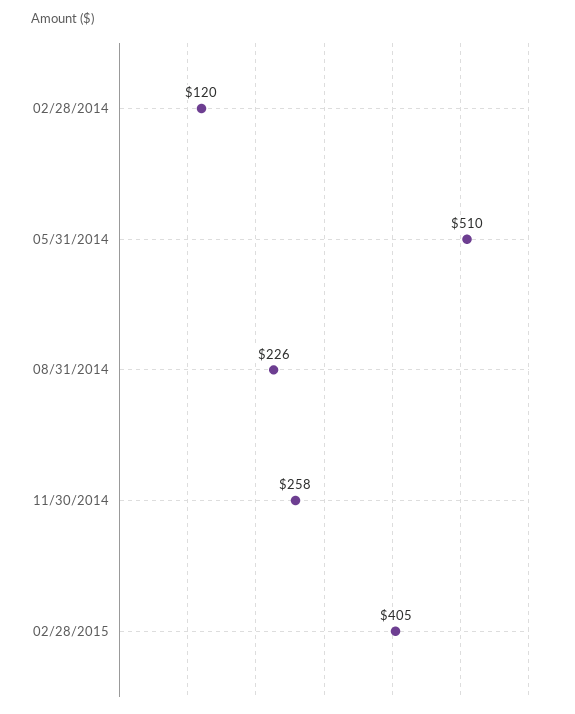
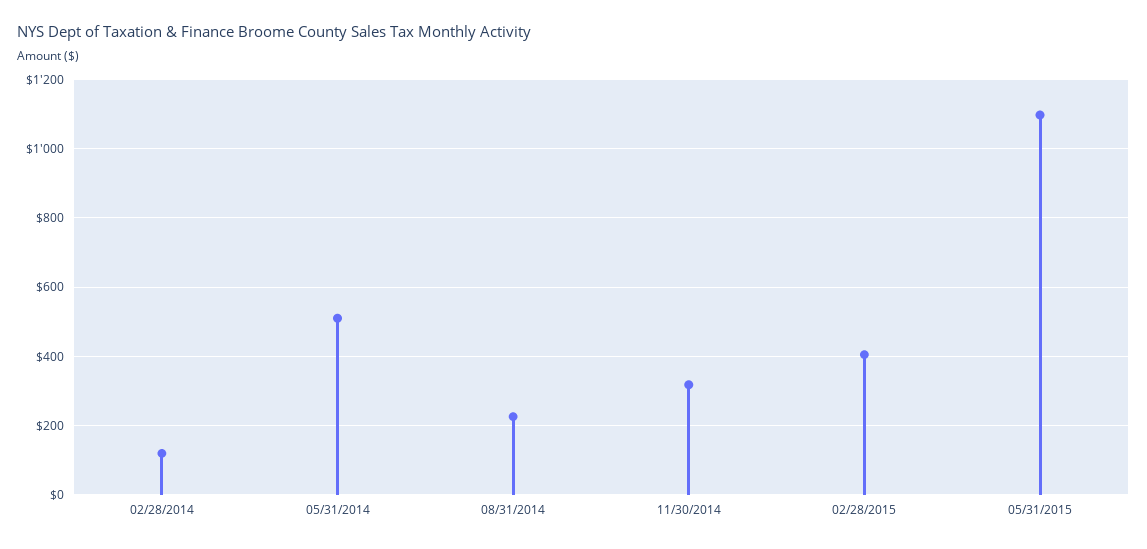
11/30/2014: 258 -> 320
05/31/2015: none -> 1100

